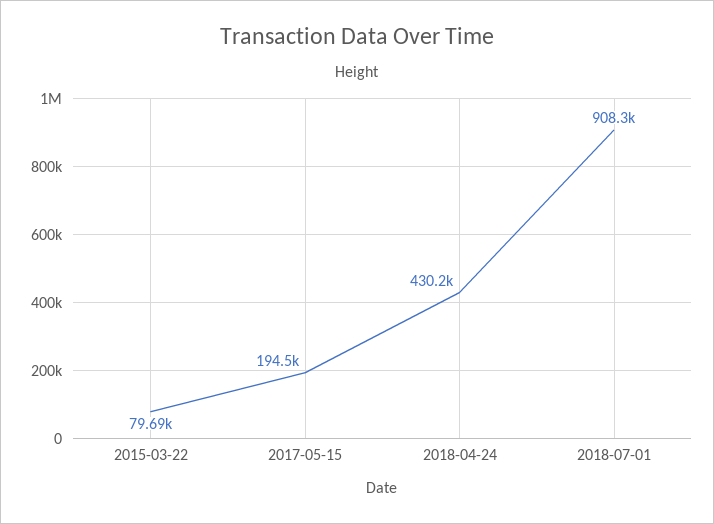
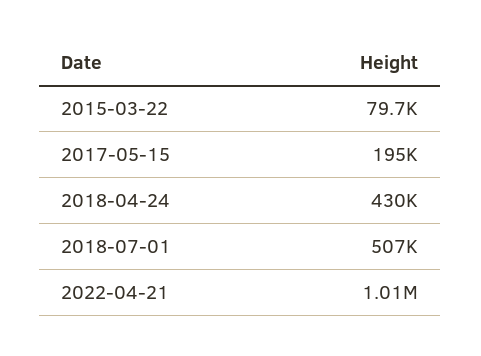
2018-07-01: 908300 -> 507000
2022-04-21: none -> 1010000

